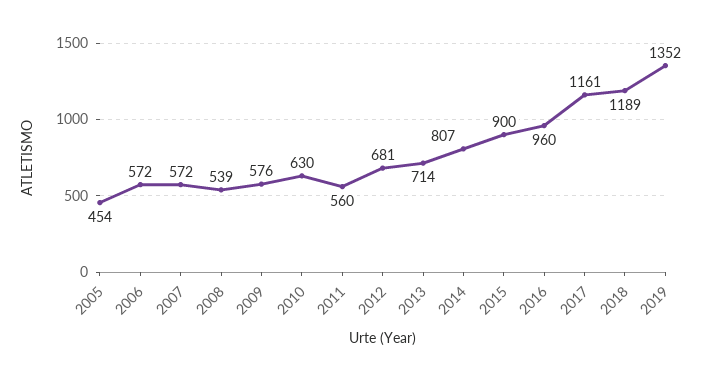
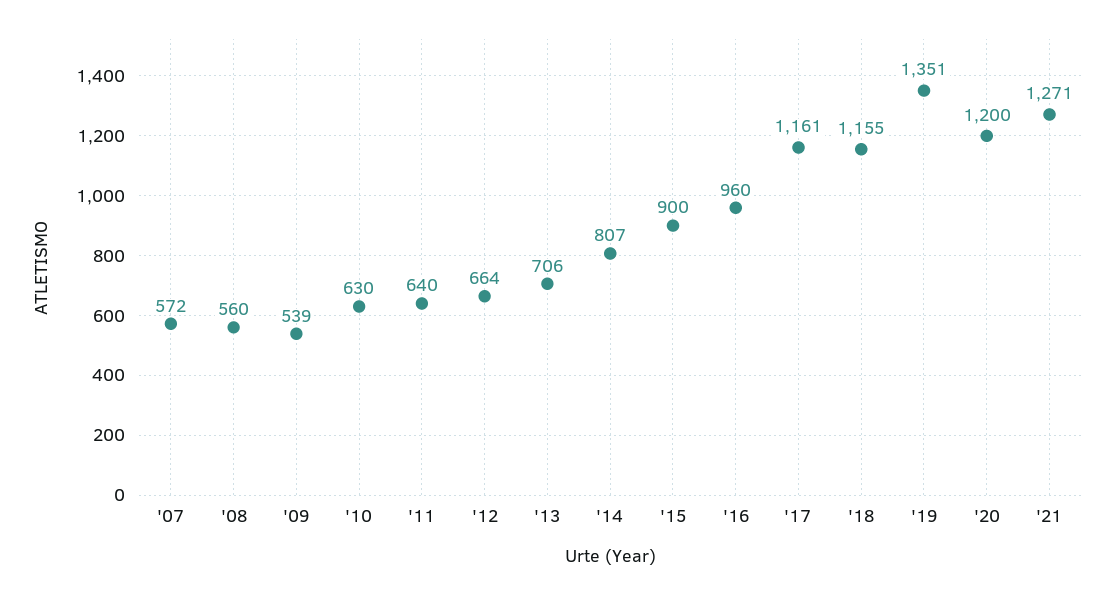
2005: 454 -> none
2006: 572 -> none
2008: 539 -> 560
2009: 576 -> 539
2011: 560 -> 640
2012: 681 -> 664
2013: 714 -> 706
2018: 1189 -> 1155
2019: 1352 -> 1351
'20: none -> 1200
'21: none -> 1271

